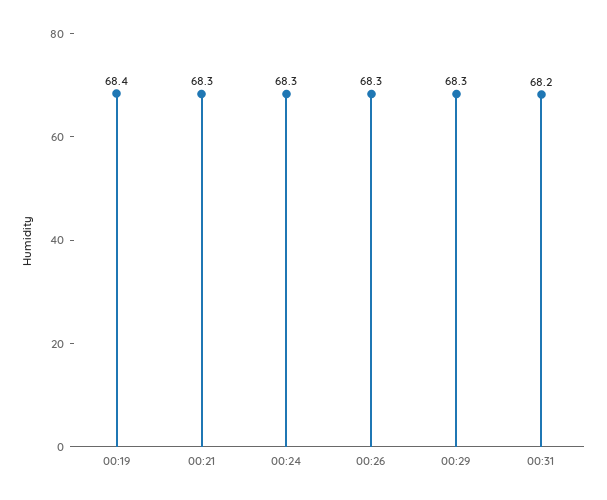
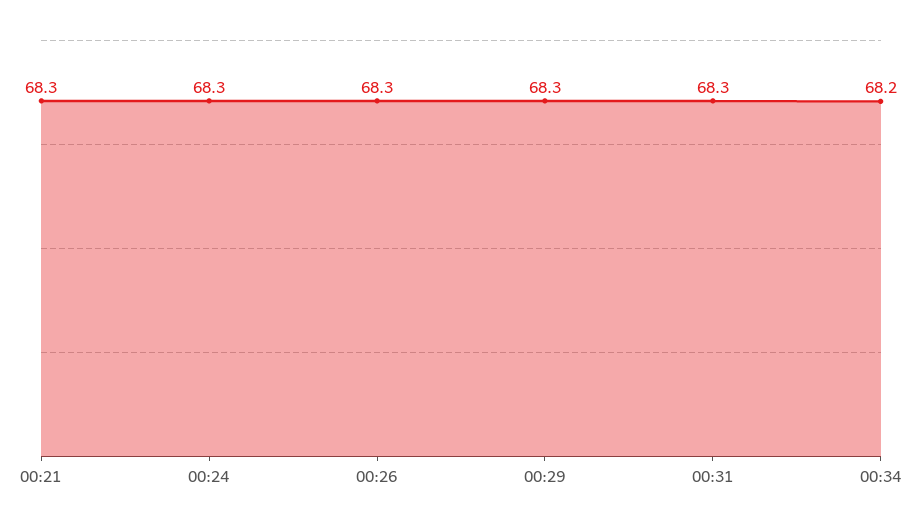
00:19: 68.4 -> none
00:31: 68.2 -> 68.3
00:34: none -> 68.2

